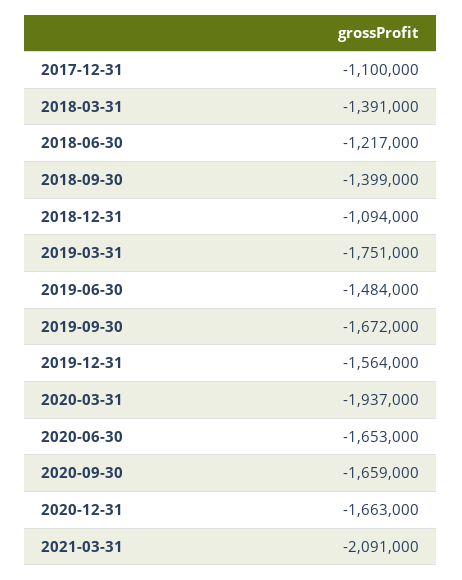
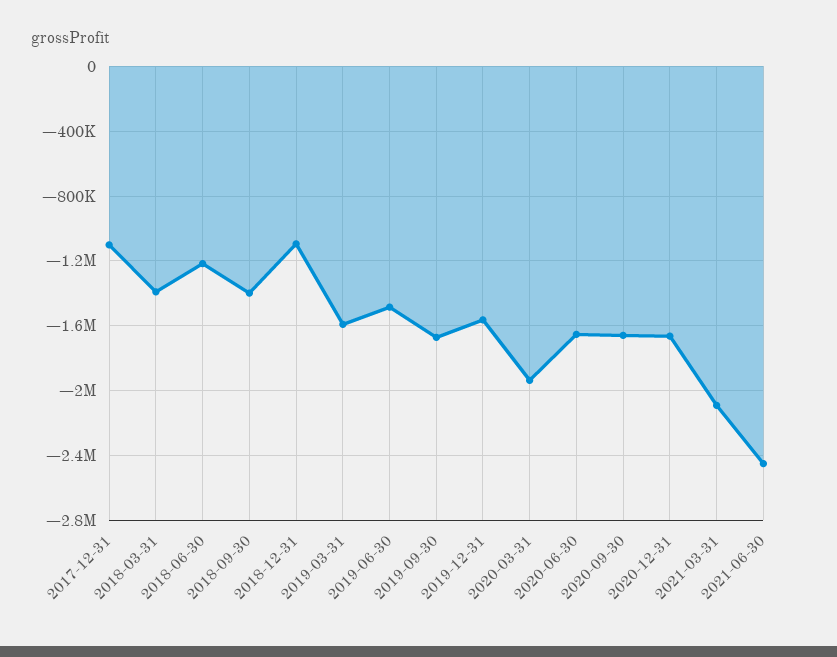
2019-03-31: -1751000 -> -1600000
2021-06-30: none -> -2450000

